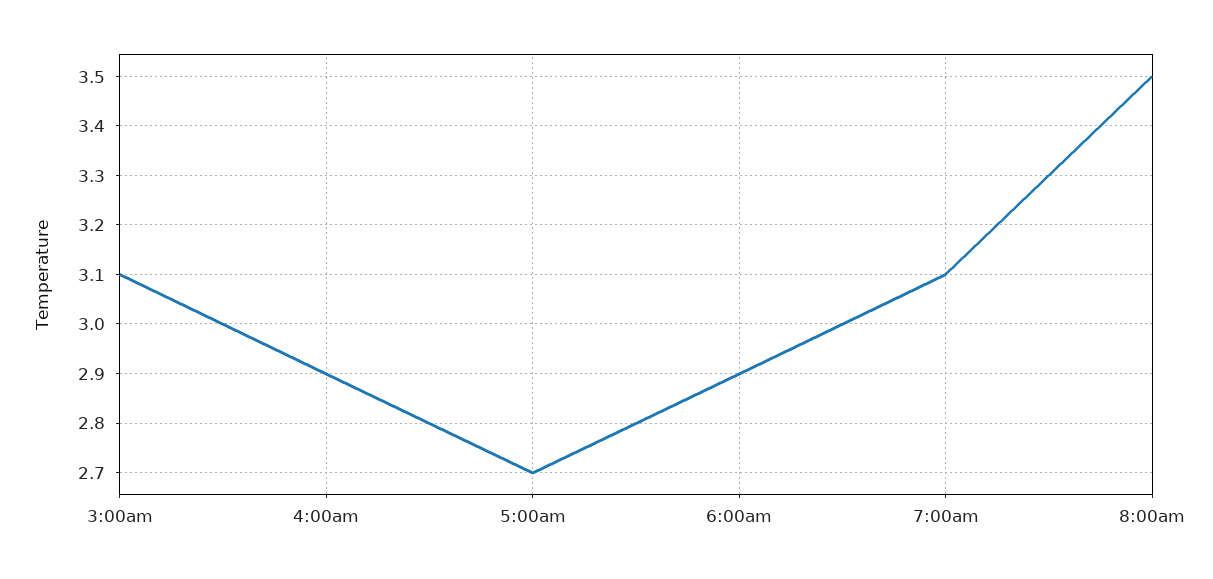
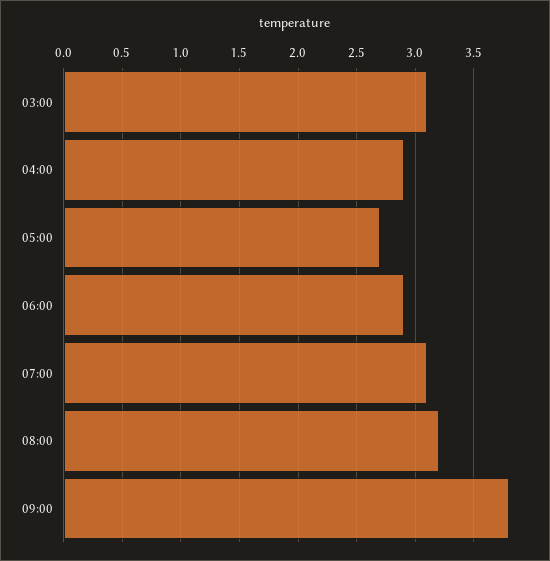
8:00am: 3.5 -> 3.2
09:00: none -> 3.8

